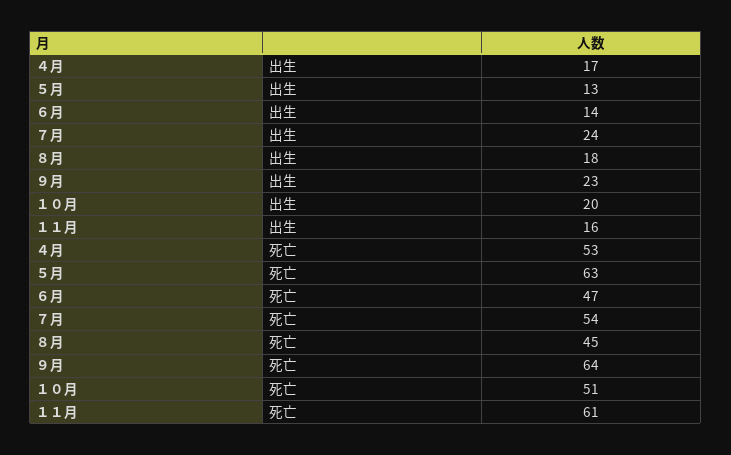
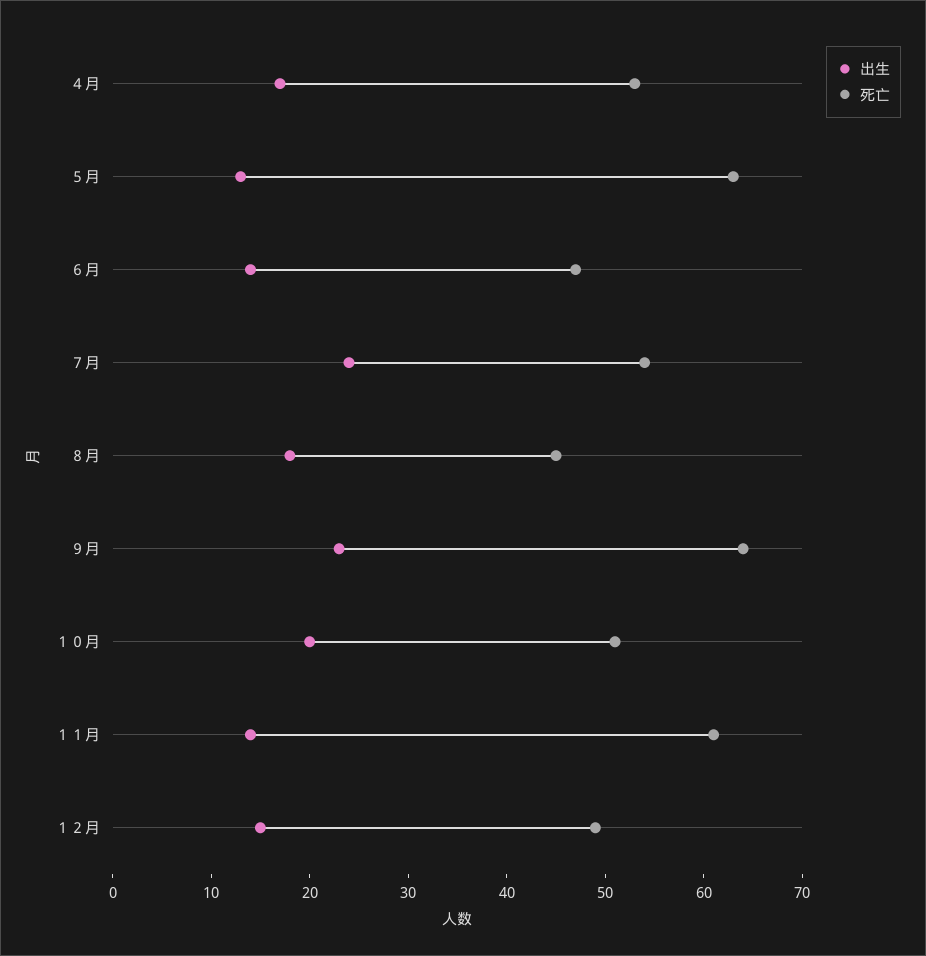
出生, １１月: 16 -> 14
出生, １２月: none -> 15
死亡, １２月: none -> 49

